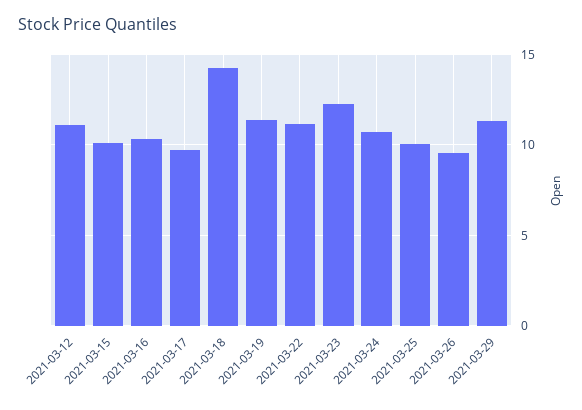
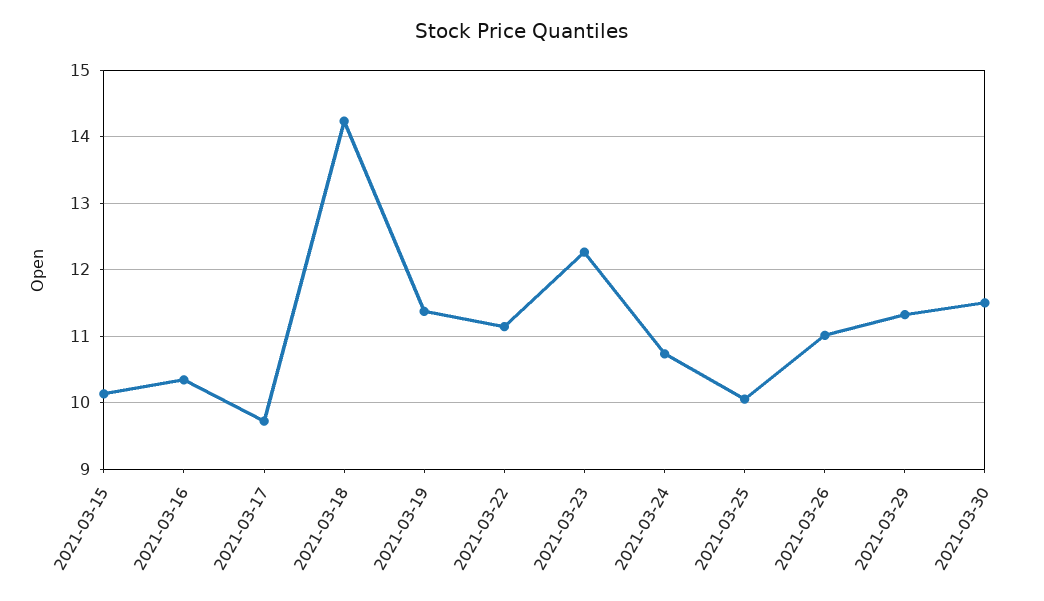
2021-03-12: 11 -> none
2021-03-26: 9.5 -> 11
2021-03-30: none -> 11.5

